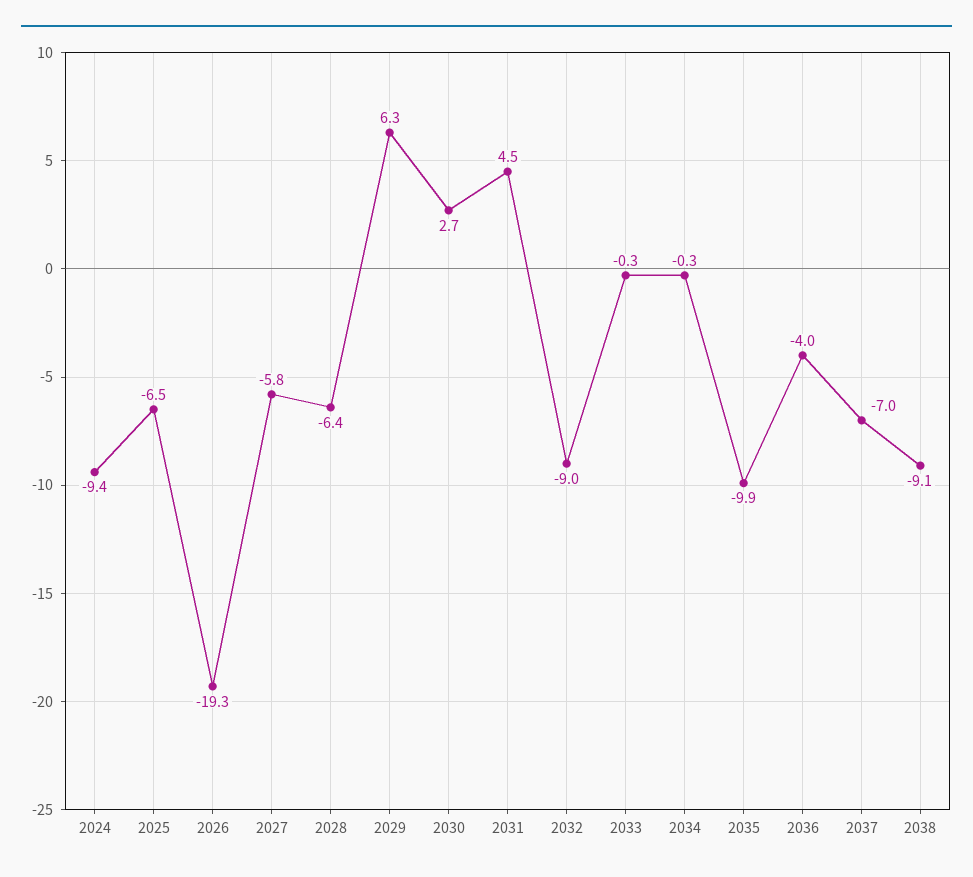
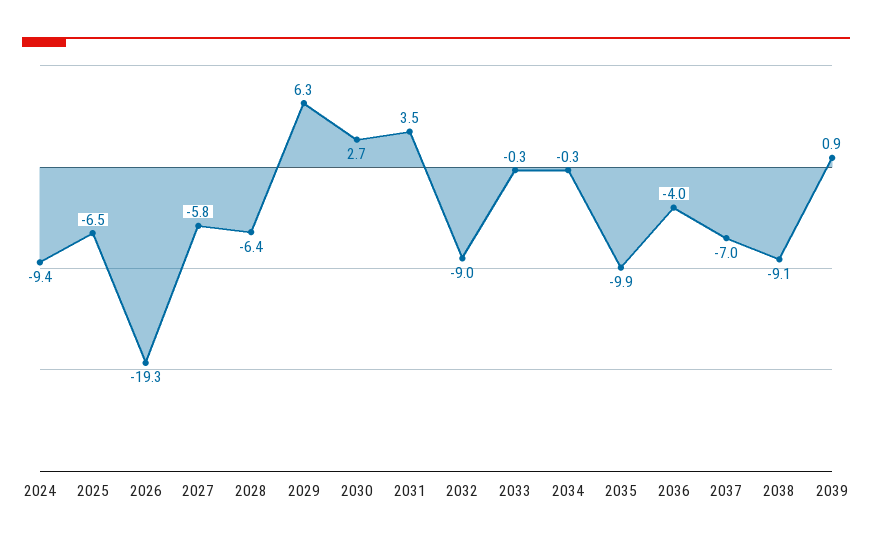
2031: 4.5 -> 3.5
2039: none -> 0.9

